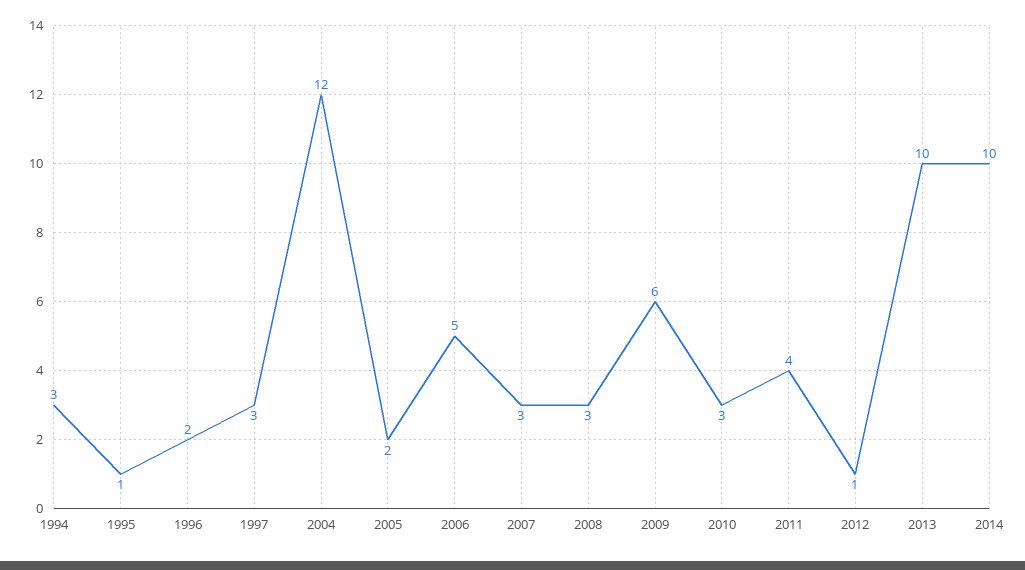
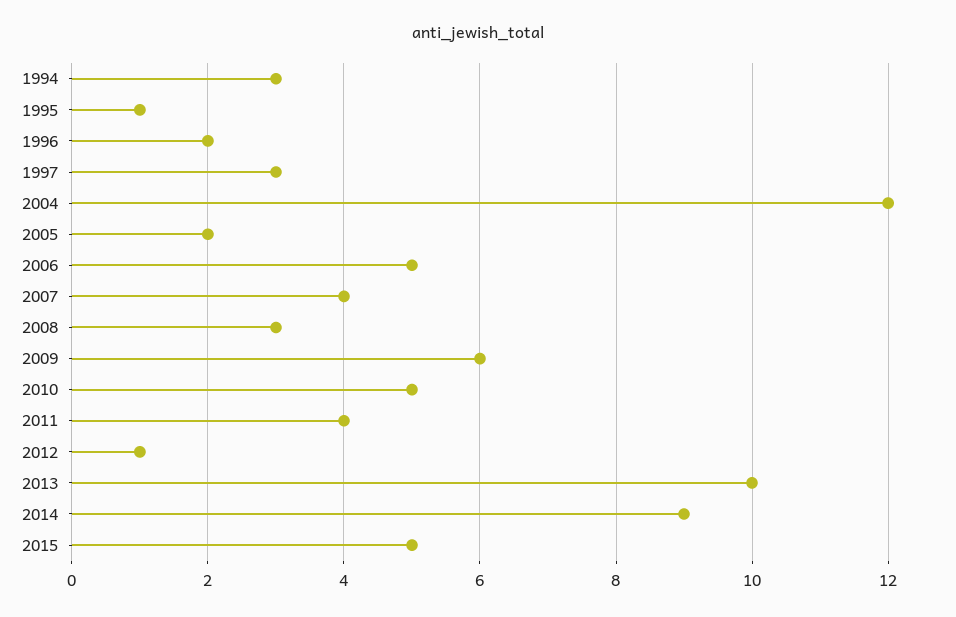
2007: 3 -> 4
2010: 3 -> 5
2014: 10 -> 9
2015: none -> 5

